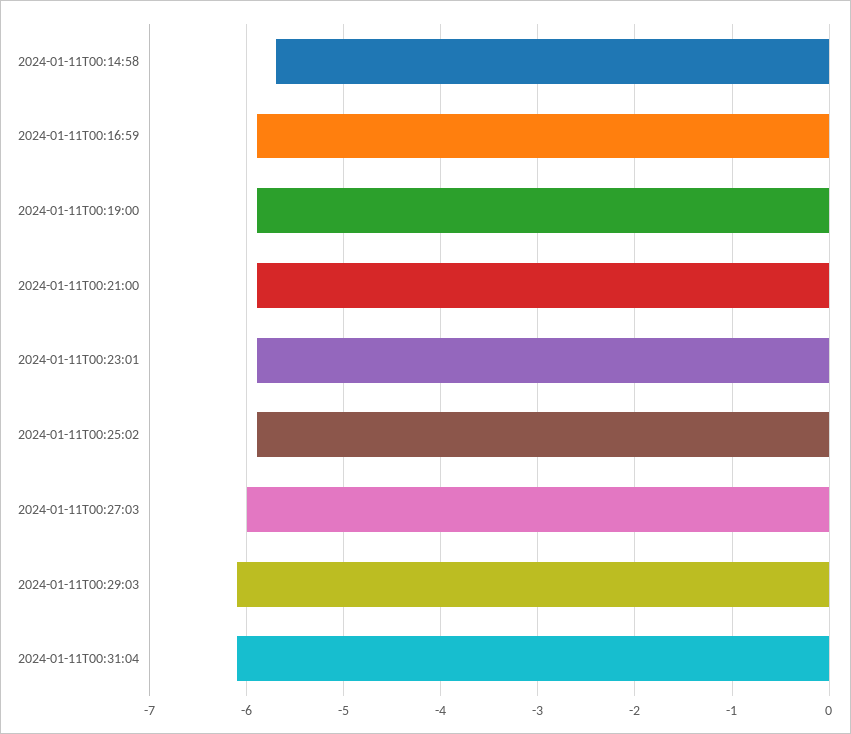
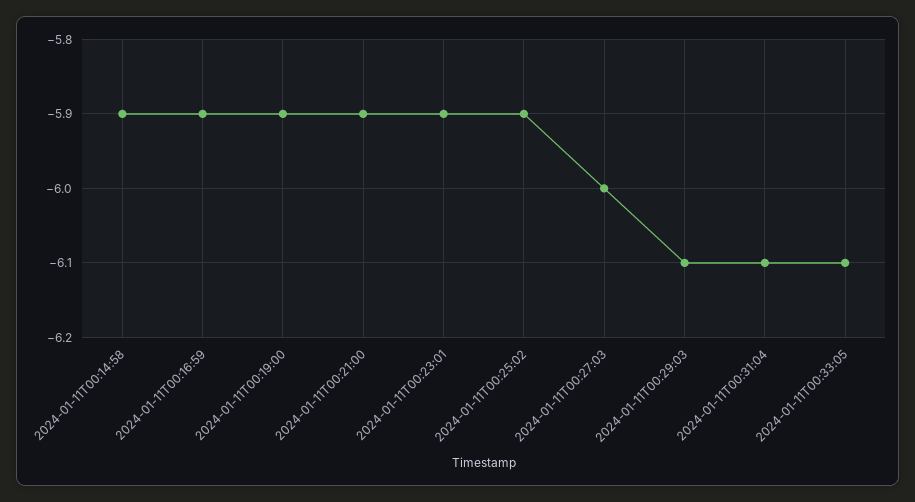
2024-01-11T00:14:58: -5.7 -> -5.9
2024-01-11T00:33:05: none -> -6.1

